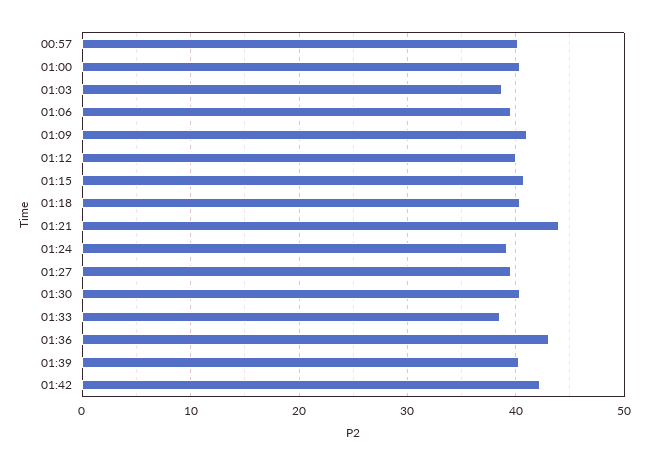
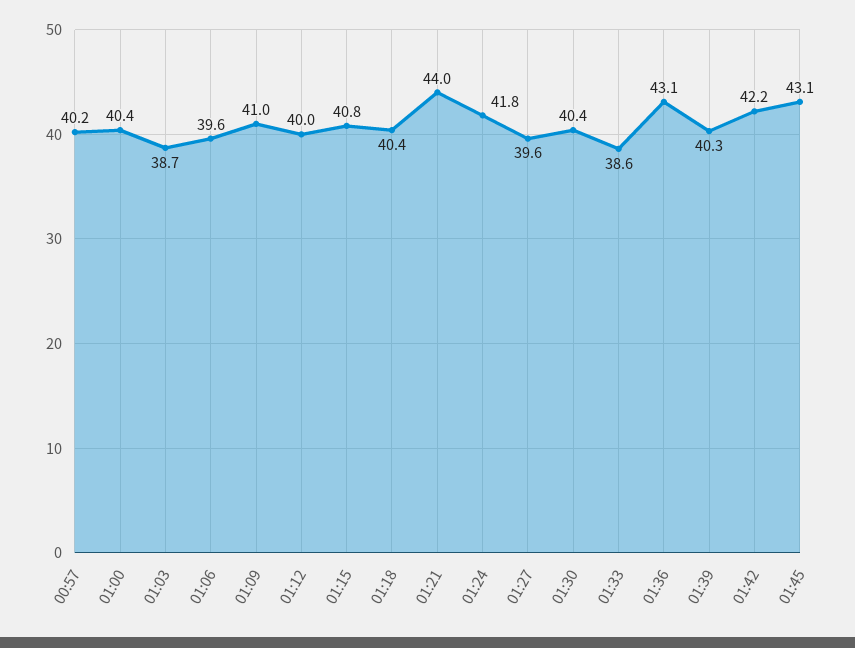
01:24: 39 -> 41.8
01:45: none -> 43.1

